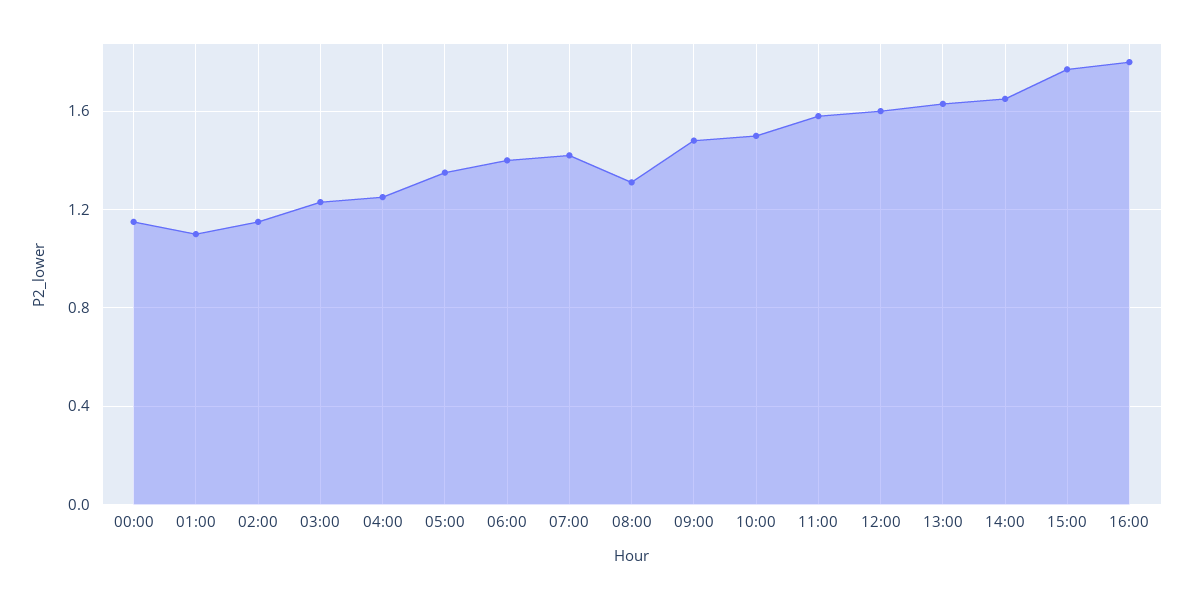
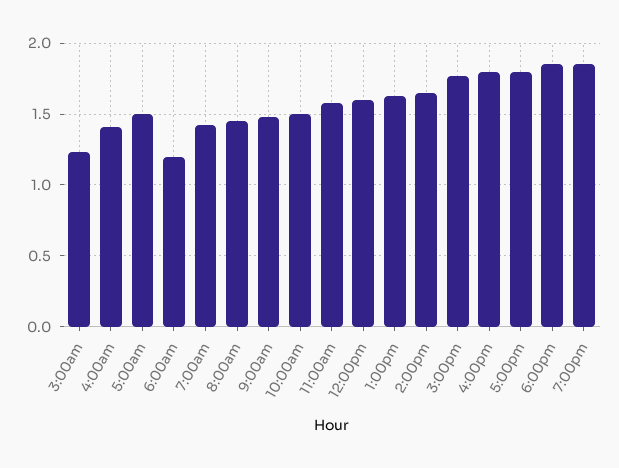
00:00: 1.15 -> none
01:00: 1.1 -> none
02:00: 1.15 -> none
04:00: 1.25 -> 1.4
05:00: 1.35 -> 1.5
06:00: 1.4 -> 1.2
08:00: 1.3 -> 1.45
5:00pm: none -> 1.8
6:00pm: none -> 1.85
7:00pm: none -> 1.85

